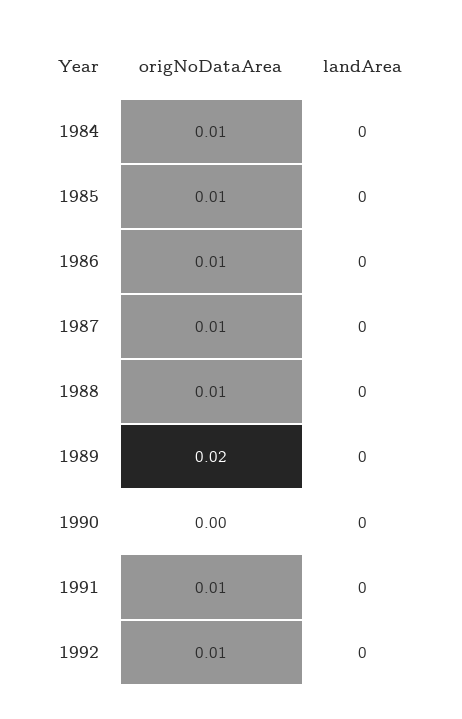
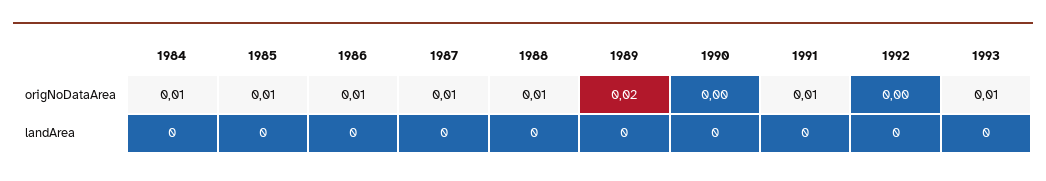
origNoDataArea, 1992: 0.01 -> 0
origNoDataArea, 1993: none -> 0.01
landArea, 1993: none -> 0

